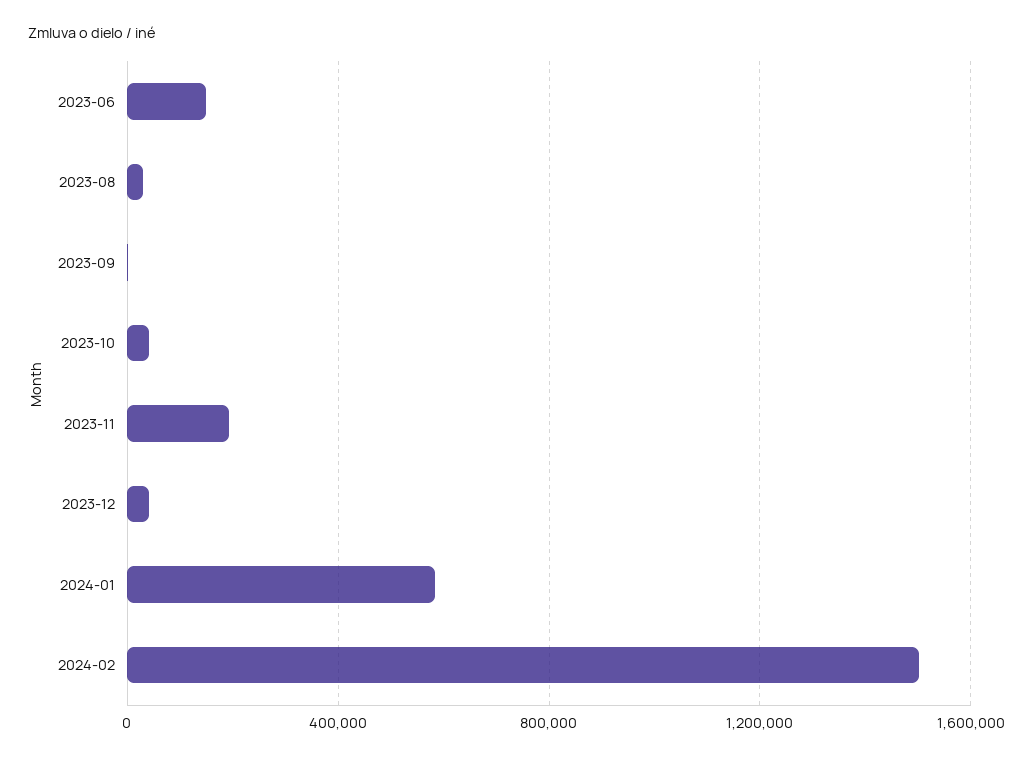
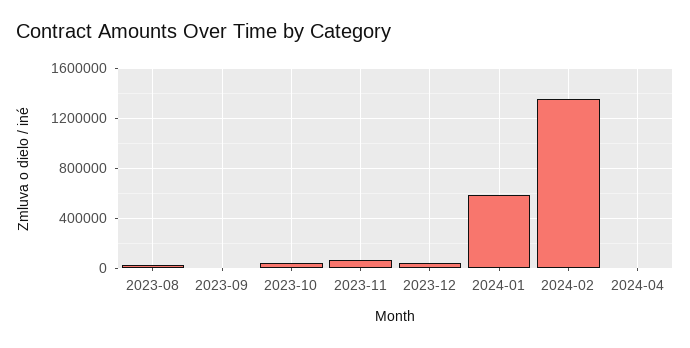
2023-06: 150000 -> none
2023-11: 200000 -> 50000
2024-02: 1500000 -> 1350000
2024-04: none -> 0

